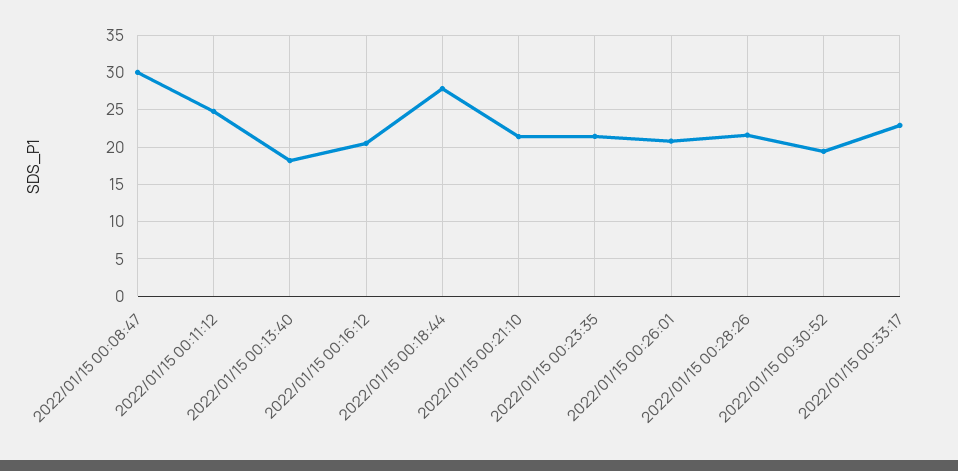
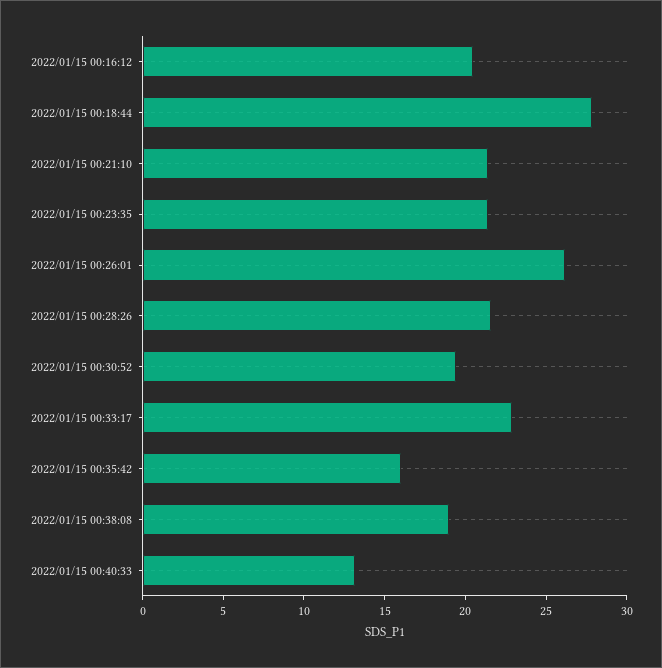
2022/01/15 00:08:47: 30 -> none
2022/01/15 00:11:12: 25 -> none
2022/01/15 00:13:40: 18 -> none
2022/01/15 00:26:01: 21 -> 26
2022/01/15 00:35:42: none -> 16
2022/01/15 00:38:08: none -> 19
2022/01/15 00:40:33: none -> 13

